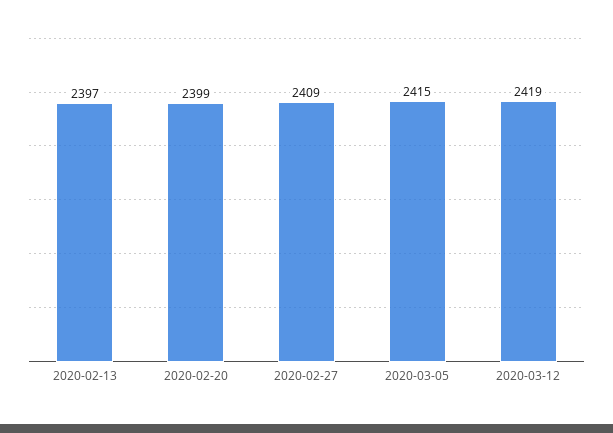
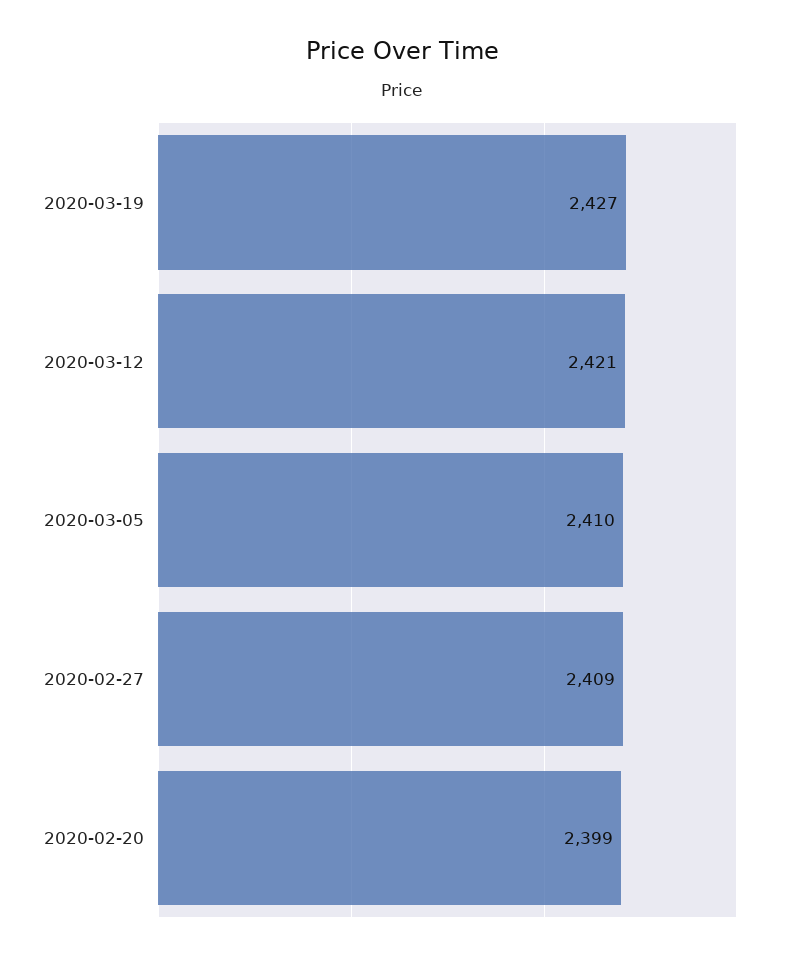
2020-02-13: 2397 -> none
2020-03-05: 2415 -> 2410
2020-03-12: 2419 -> 2421
2020-03-19: none -> 2427

